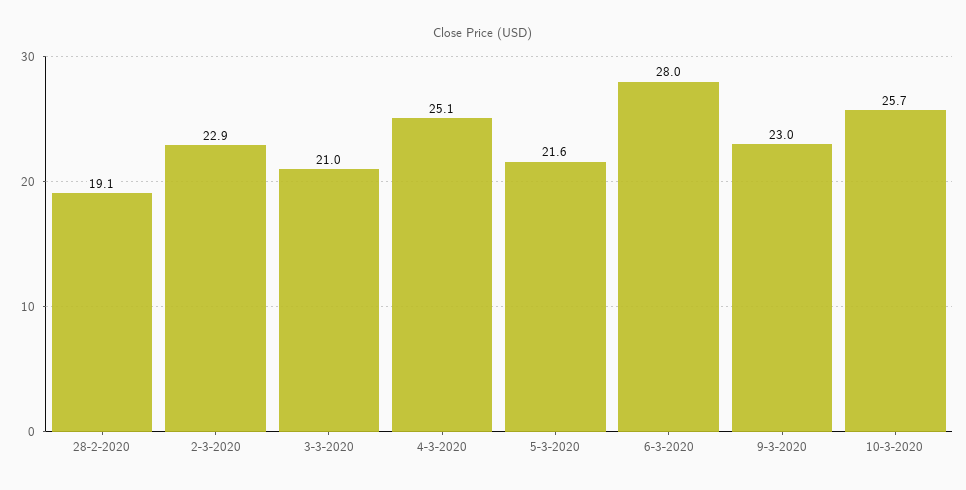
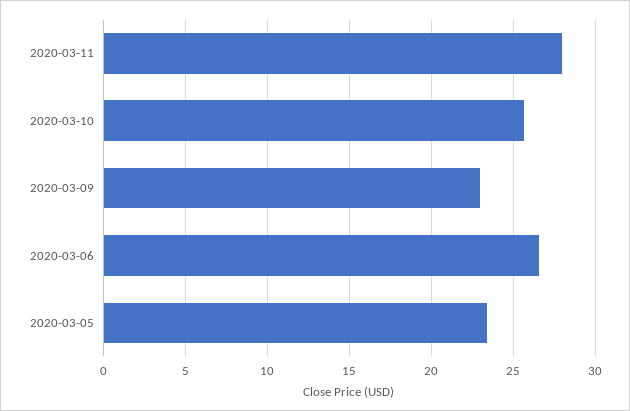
28-2-2020: 19.1 -> none
2-3-2020: 22.9 -> none
3-3-2020: 21 -> none
4-3-2020: 25.1 -> none
5-3-2020: 21.6 -> 23.5
6-3-2020: 28 -> 26.5
2020-03-11: none -> 28

